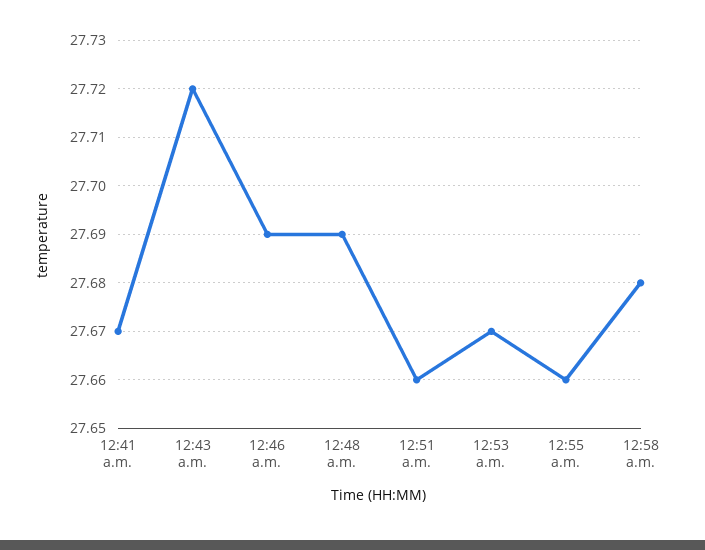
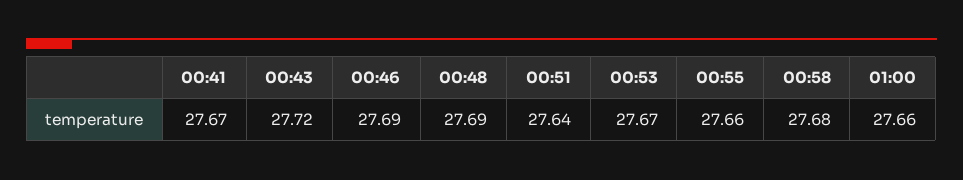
12:51 a.m.: 27.66 -> 27.64
01:00: none -> 27.66

